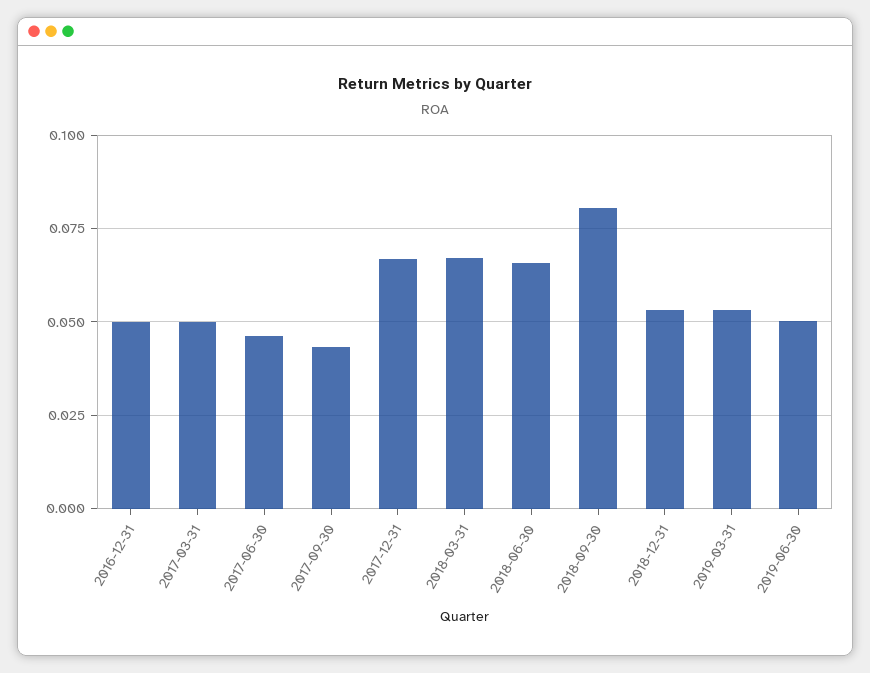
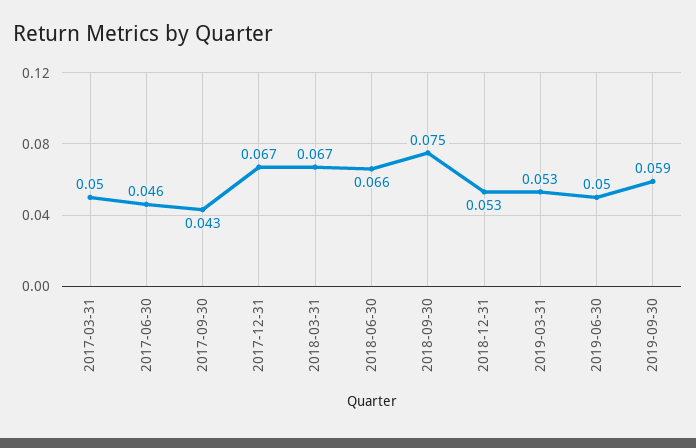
2016-12-31: 0.05 -> none
2018-09-30: 0.08 -> 0.075
2019-09-30: none -> 0.059

